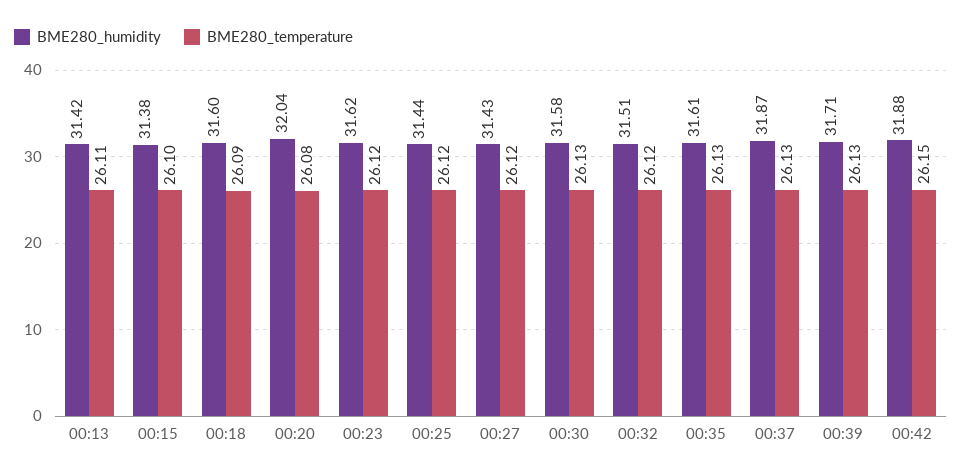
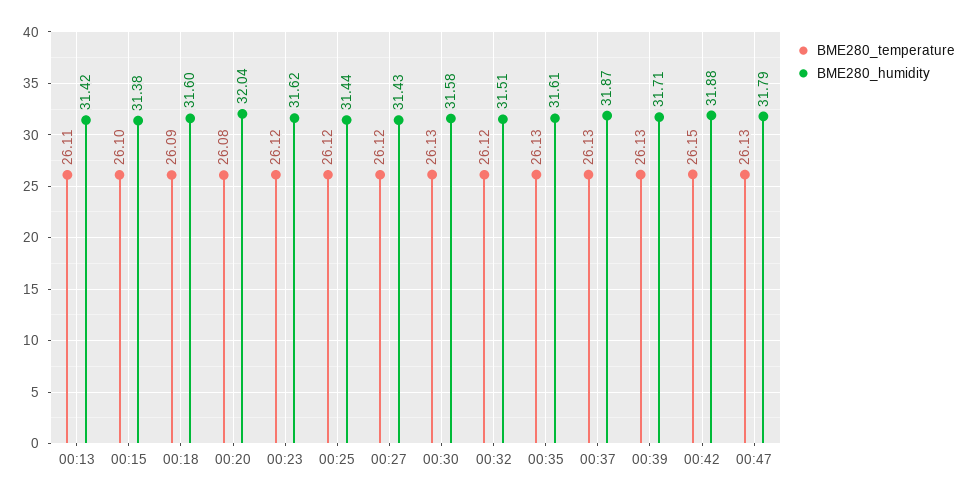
BME280_temperature, 00:47: none -> 26.13
BME280_humidity, 00:47: none -> 31.79

